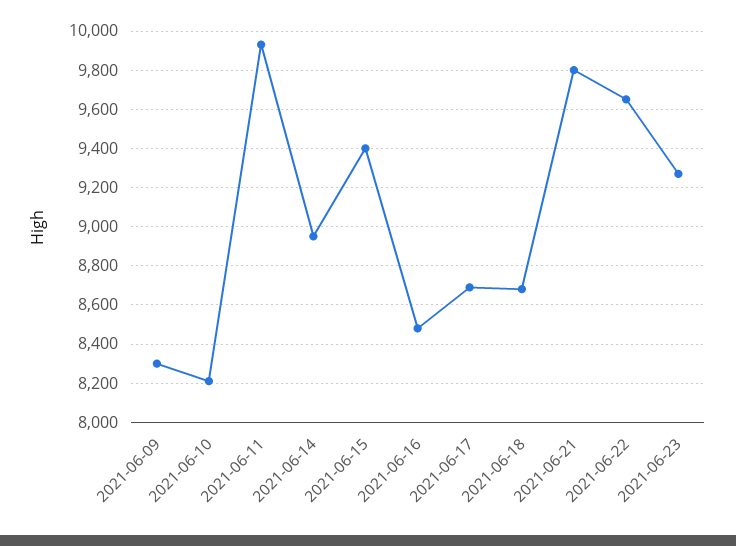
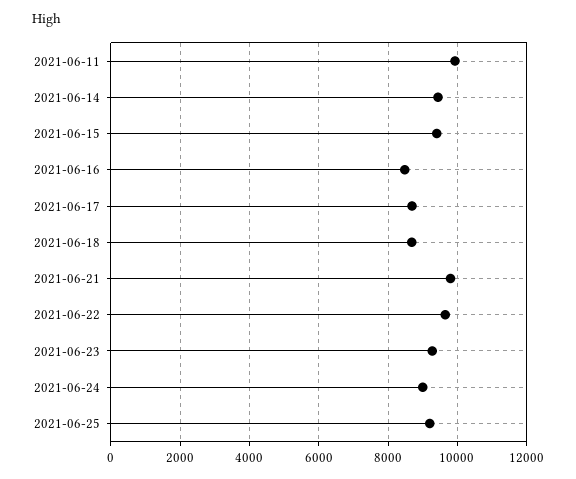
2021-06-09: 8300 -> none
2021-06-10: 8200 -> none
2021-06-14: 8950 -> 9400
2021-06-24: none -> 9000
2021-06-25: none -> 9200

